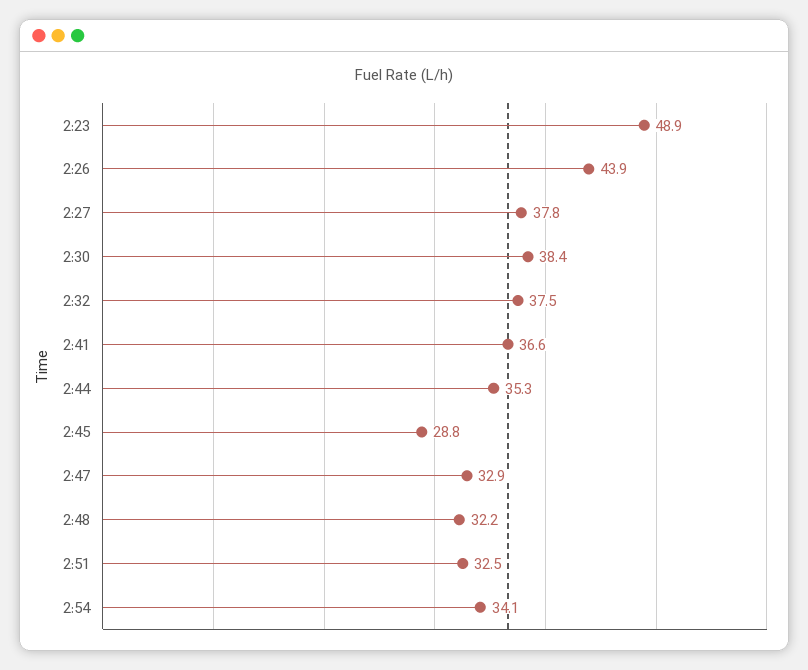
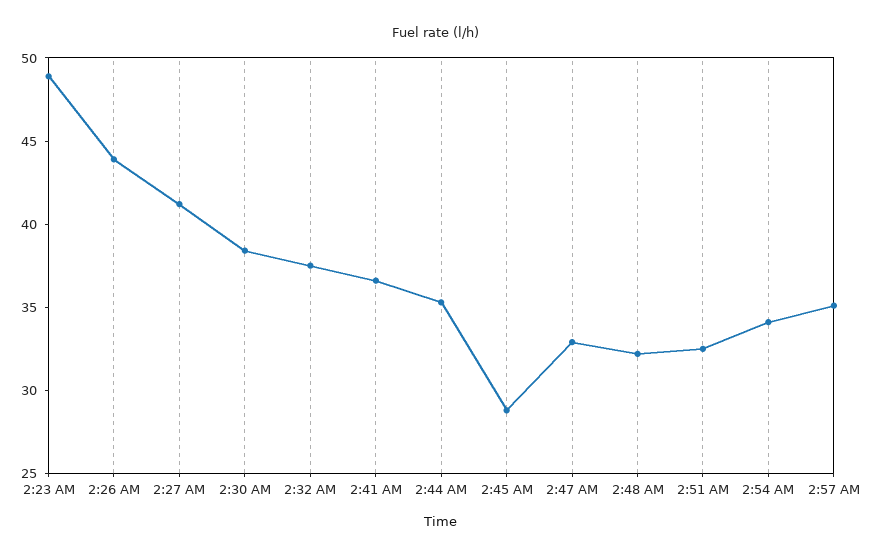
2:27: 37.8 -> 41
2:57 AM: none -> 35

